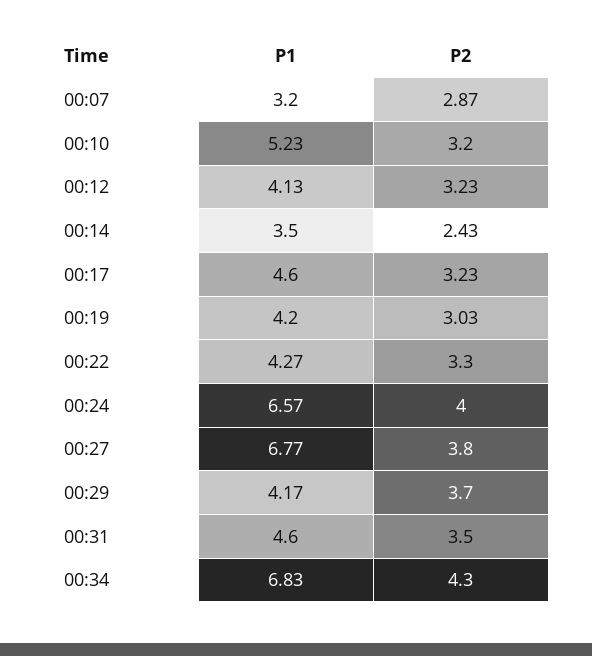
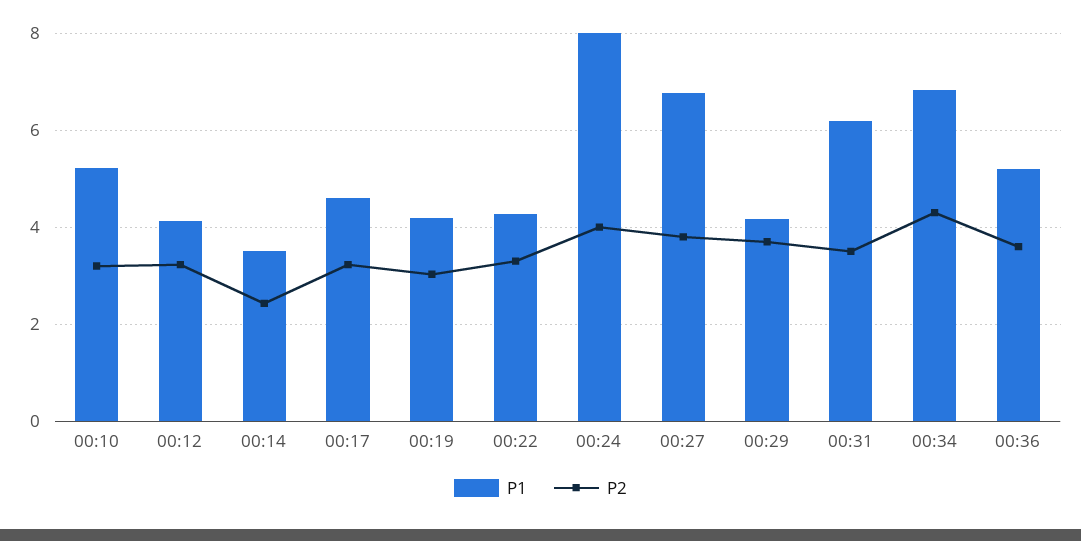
P1, 00:07: 3.2 -> none
P2, 00:07: 2.87 -> none
P1, 00:24: 6.57 -> 8
P1, 00:31: 4.6 -> 6.2
P1, 00:36: none -> 5.2
P2, 00:36: none -> 3.6

